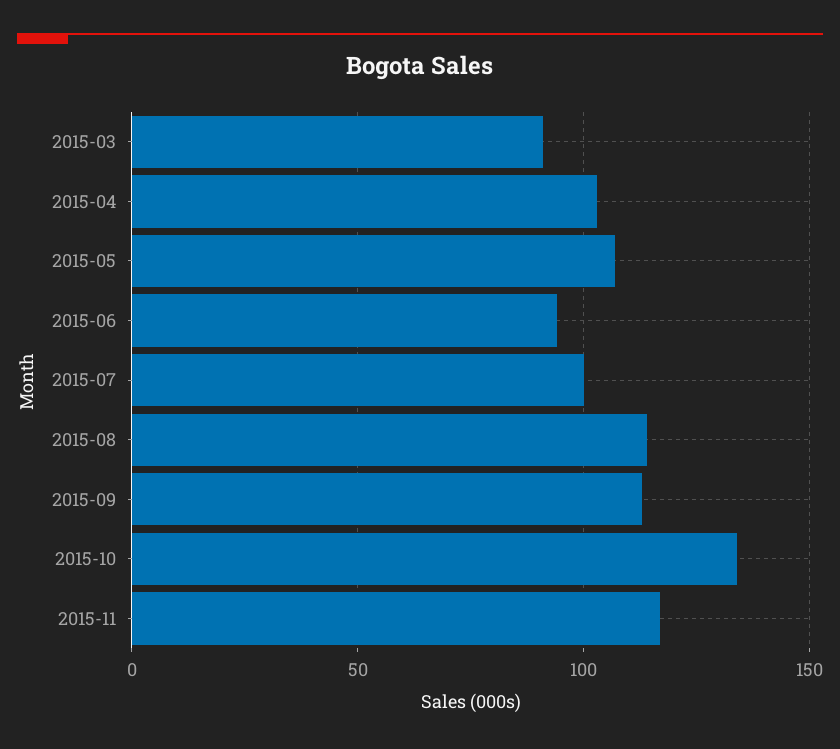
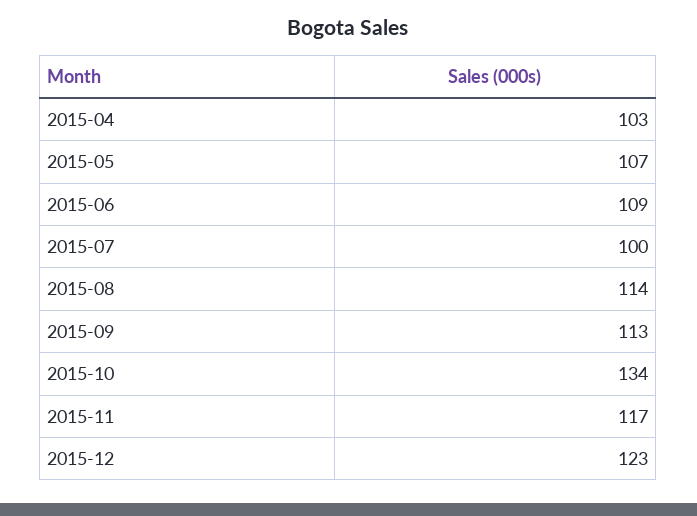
2015-03: 90 -> none
2015-06: 95 -> 109
2015-12: none -> 123

